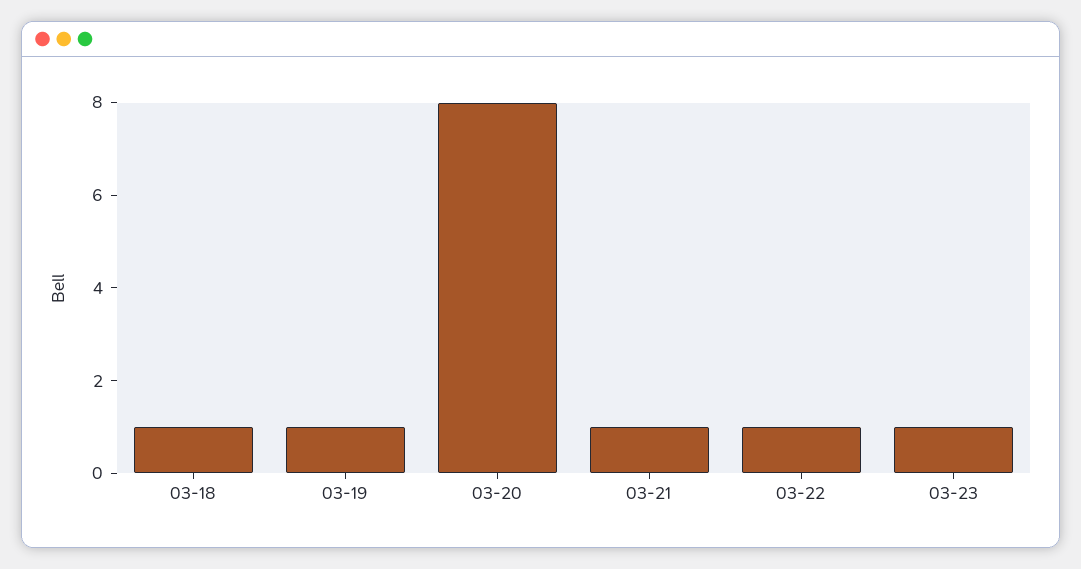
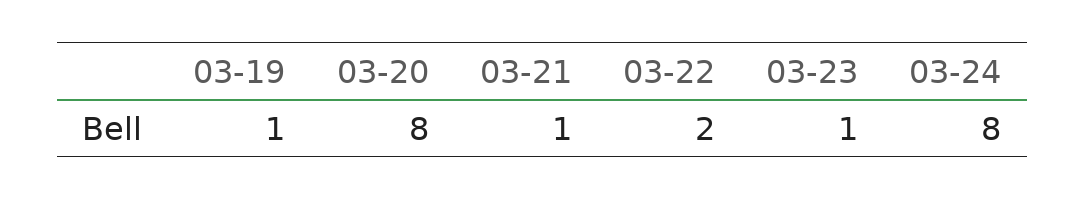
03-18: 1 -> none
03-22: 1 -> 2
03-24: none -> 8

